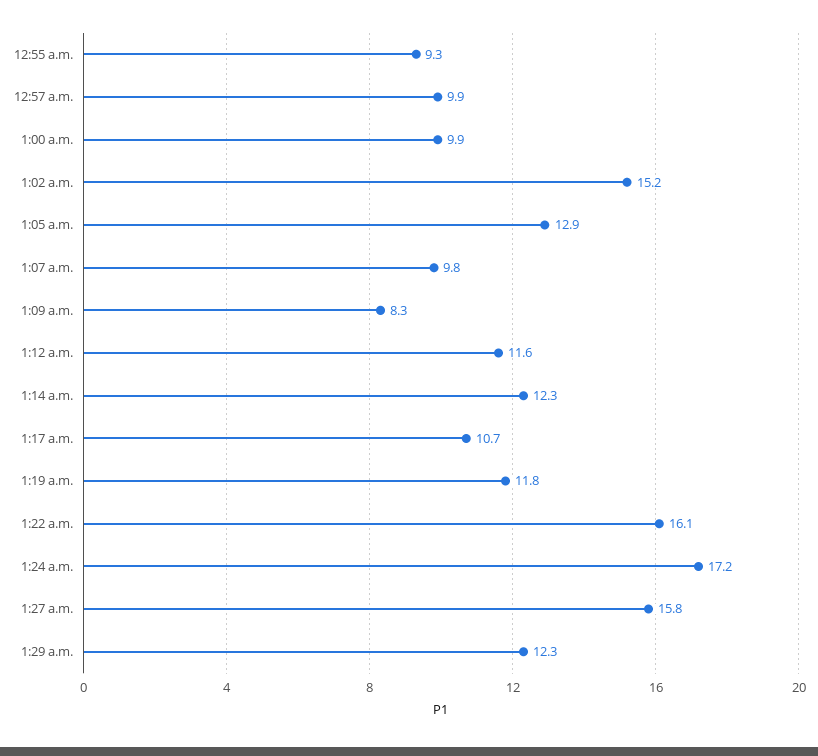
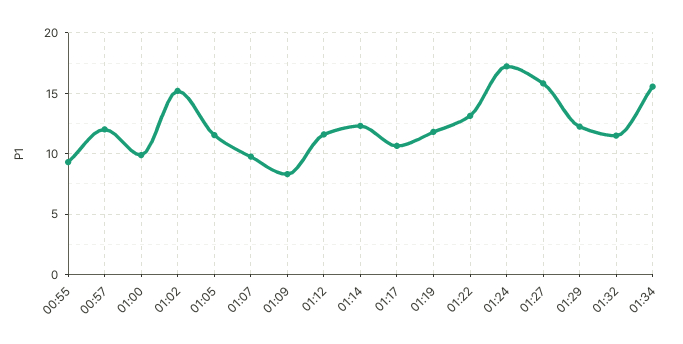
12:57 a.m.: 9.9 -> 12
1:05 a.m.: 12.9 -> 11.5
1:22 a.m.: 16.1 -> 13
01:32: none -> 11.5
01:34: none -> 15.5

